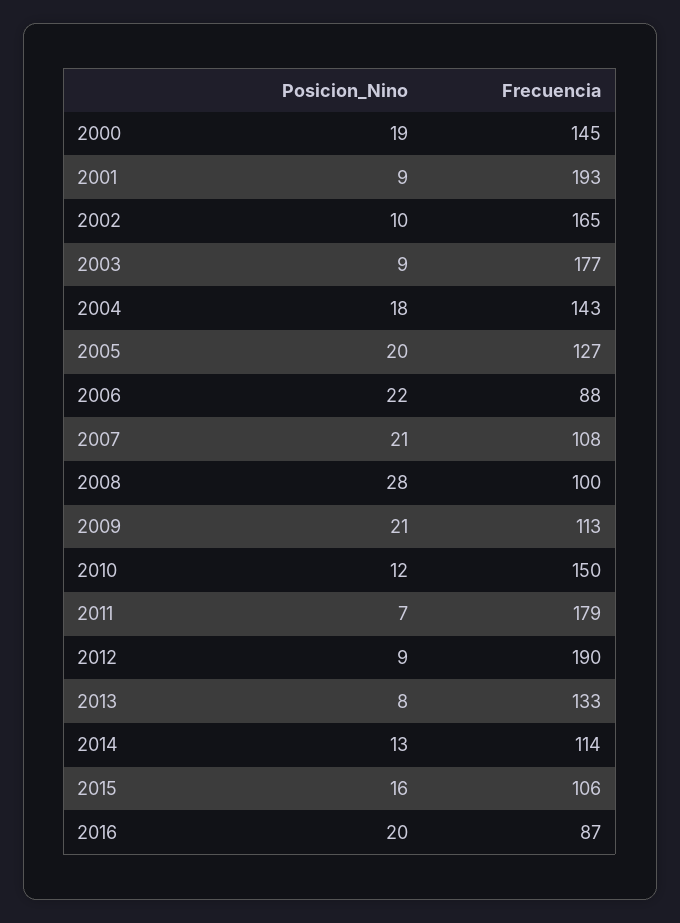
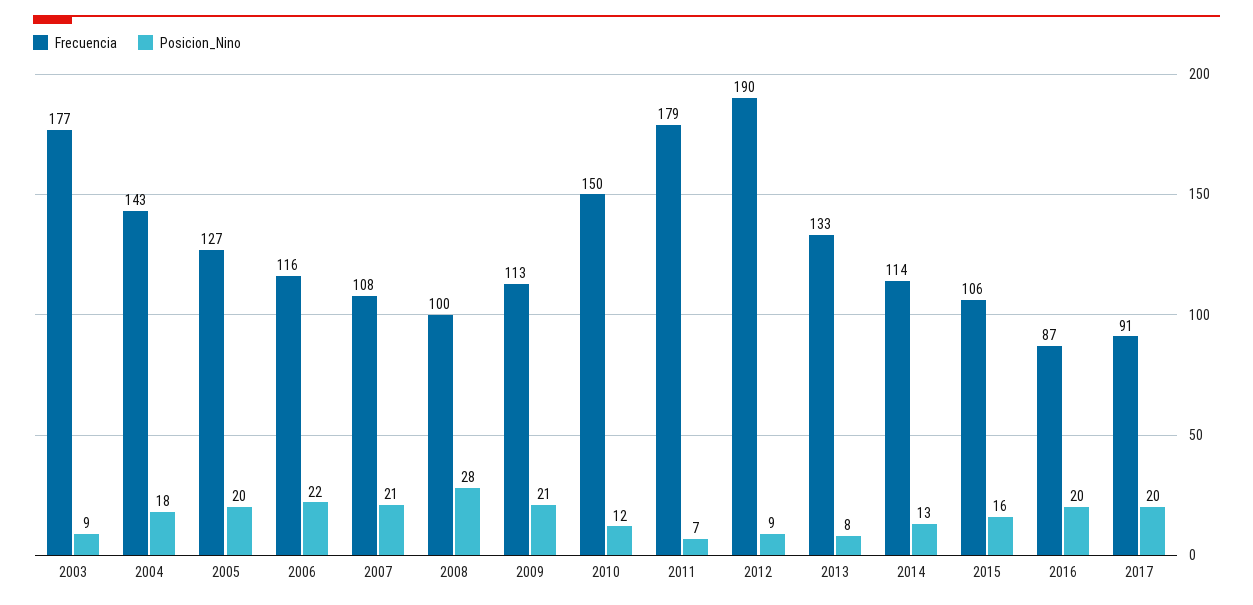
Posicion_Nino, 2000: 19 -> none
Frecuencia, 2000: 145 -> none
Posicion_Nino, 2001: 9 -> none
Frecuencia, 2001: 193 -> none
Posicion_Nino, 2002: 10 -> none
Frecuencia, 2002: 165 -> none
Frecuencia, 2006: 88 -> 116
Frecuencia, 2017: none -> 91
Posicion_Nino, 2017: none -> 20

